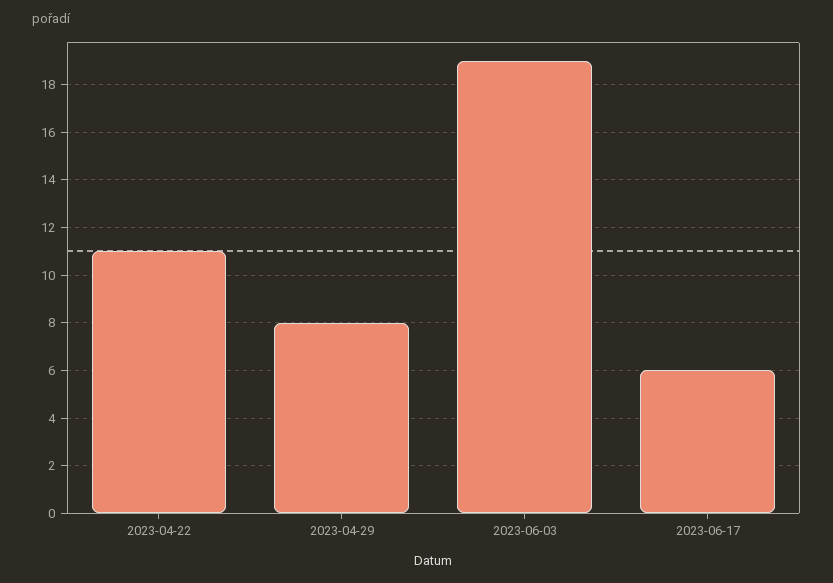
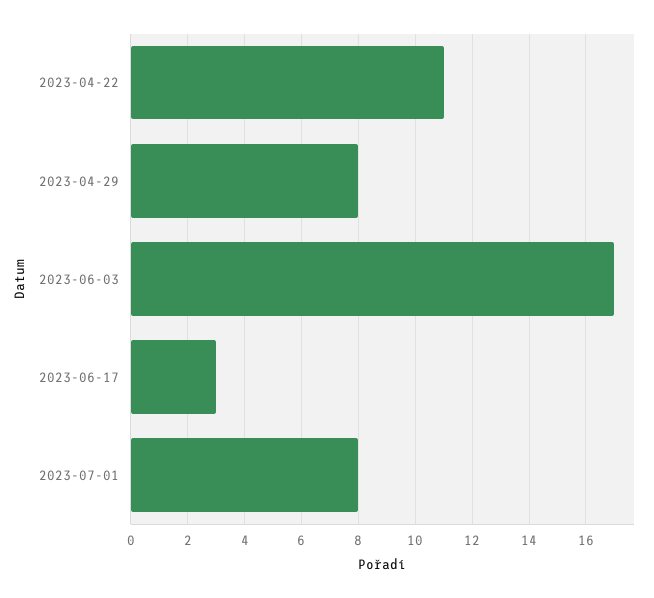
2023-06-03: 19 -> 17
2023-06-17: 6 -> 3
2023-07-01: none -> 8

